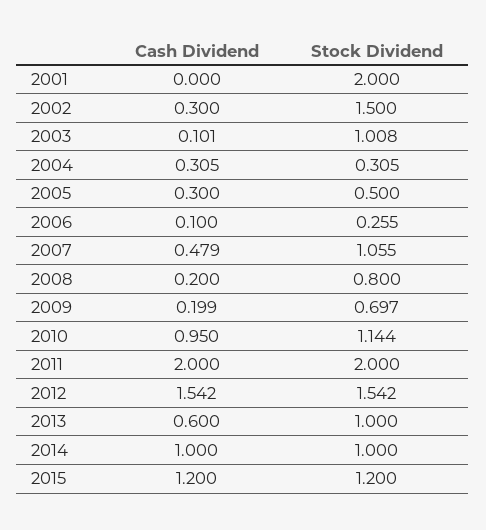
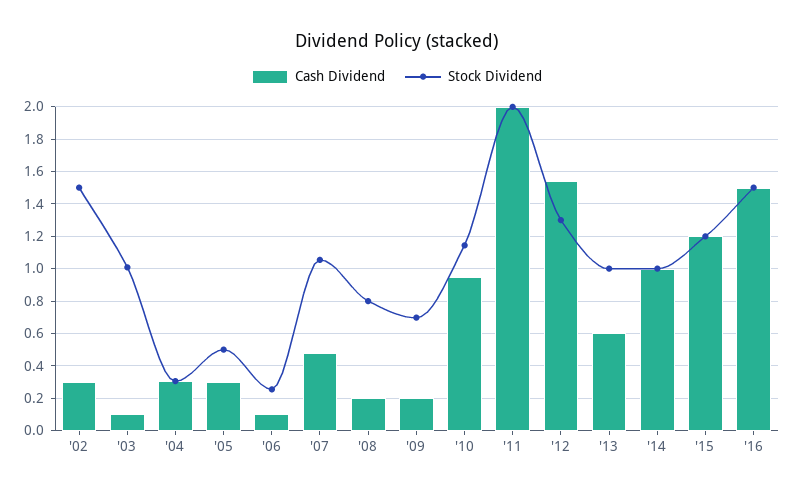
Cash Dividend, 2001: 0 -> none
Stock Dividend, 2001: 2 -> none
Stock Dividend, 2012: 1.542 -> 1.3
Cash Dividend, '16: none -> 1.5
Stock Dividend, '16: none -> 1.5

